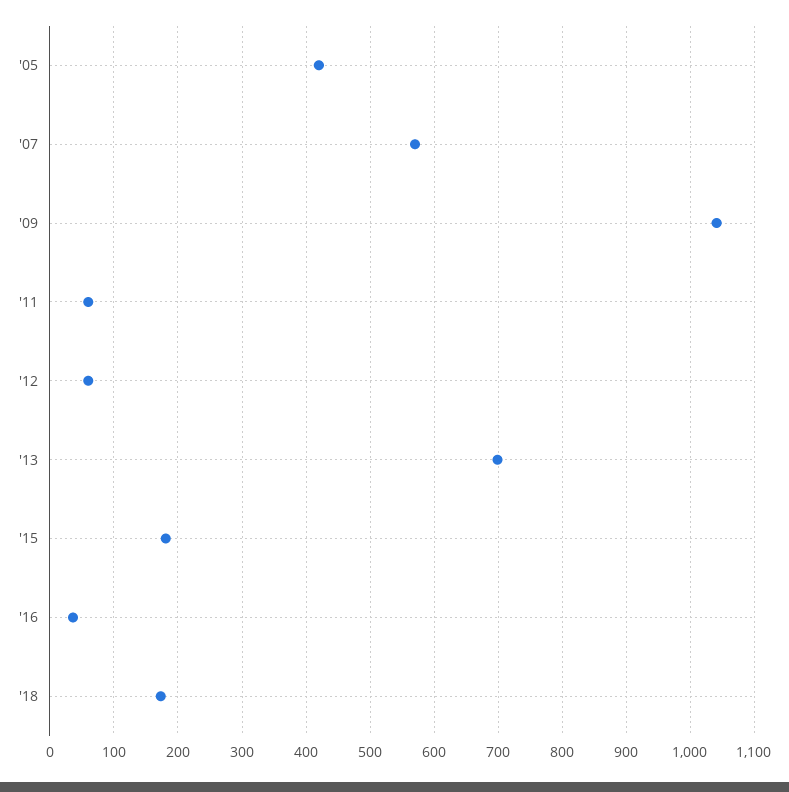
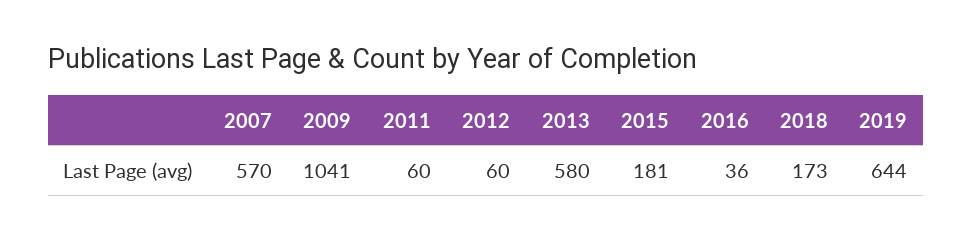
'05: 420 -> none
'13: 700 -> 580
2019: none -> 644

